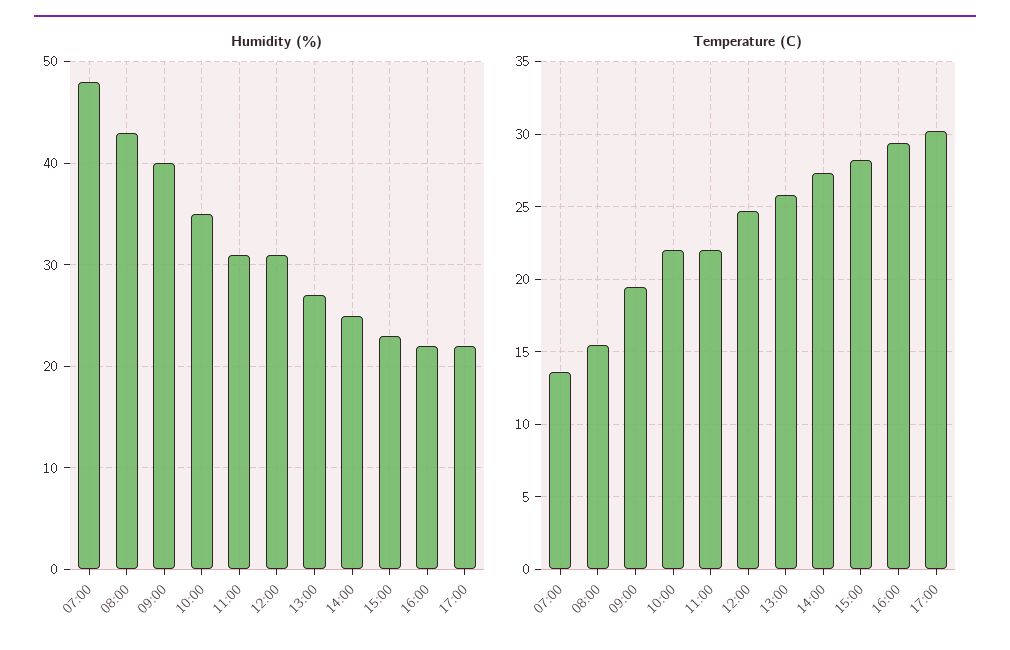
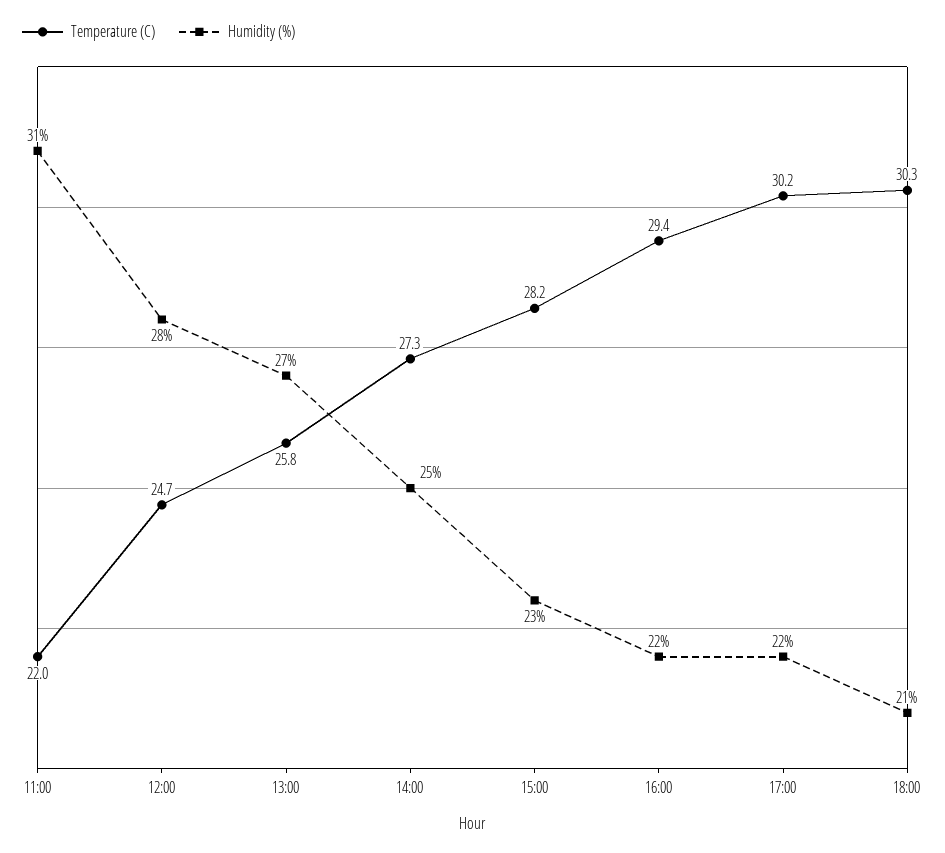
Humidity (%), 07:00: 48 -> none
Humidity (%), 08:00: 43 -> none
Humidity (%), 09:00: 40 -> none
Humidity (%), 10:00: 35 -> none
Humidity (%), 12:00: 31 -> 28
Temperature (C), 07:00: 13.5 -> none
Temperature (C), 08:00: 15.5 -> none
Temperature (C), 09:00: 19.5 -> none
Temperature (C), 10:00: 22 -> none
Temperature (C), 18:00: none -> 30.3
Humidity (%), 18:00: none -> 21

